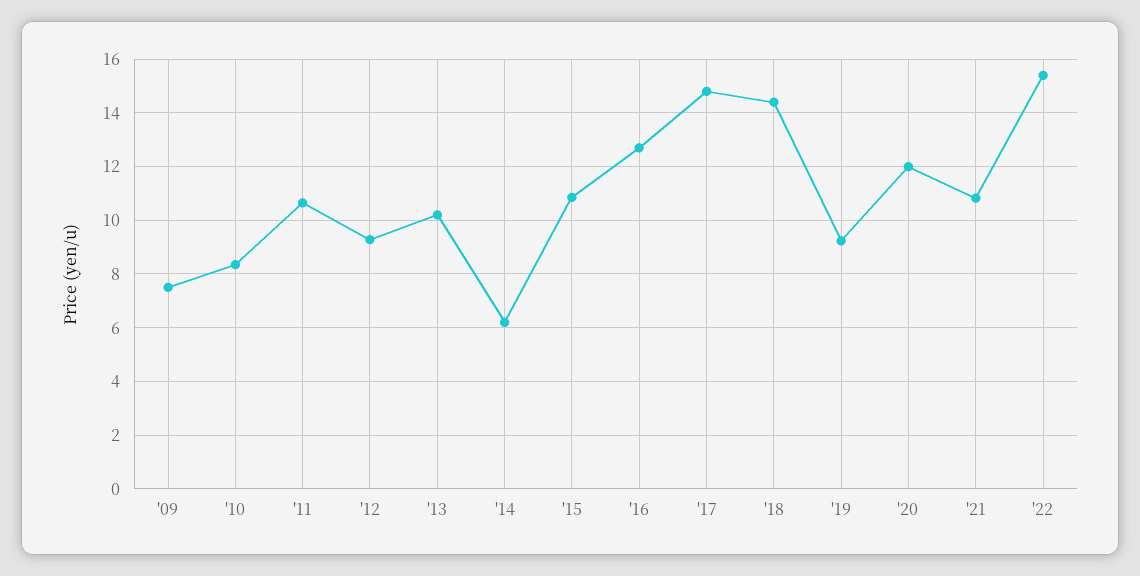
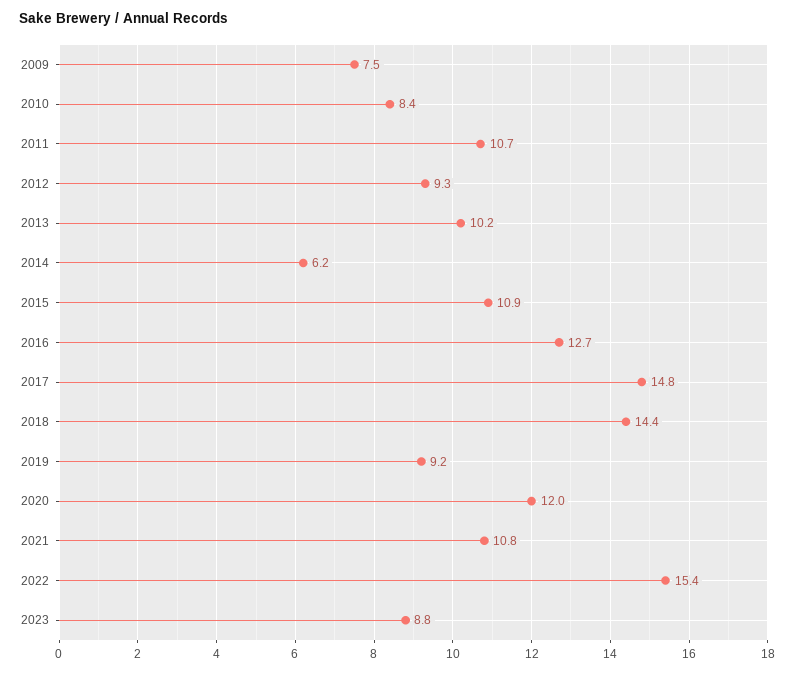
2023: none -> 8.8

